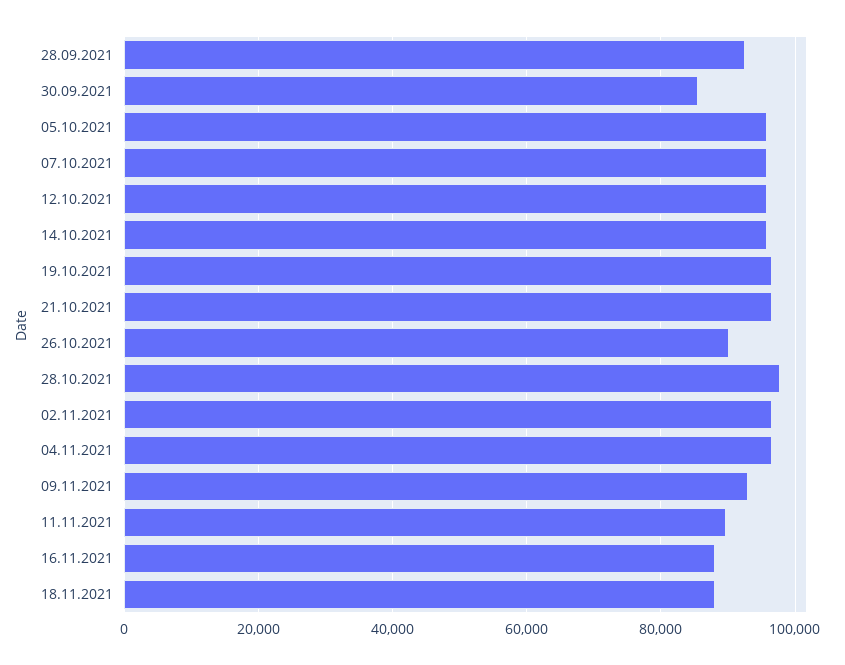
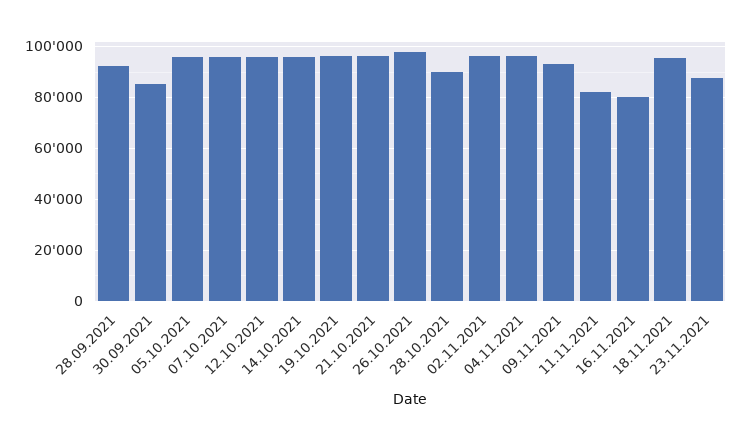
26.10.2021: 90000 -> 97500
28.10.2021: 98000 -> 90000
11.11.2021: 90000 -> 82500
16.11.2021: 88000 -> 80000
18.11.2021: 88000 -> 95000
23.11.2021: none -> 87500

